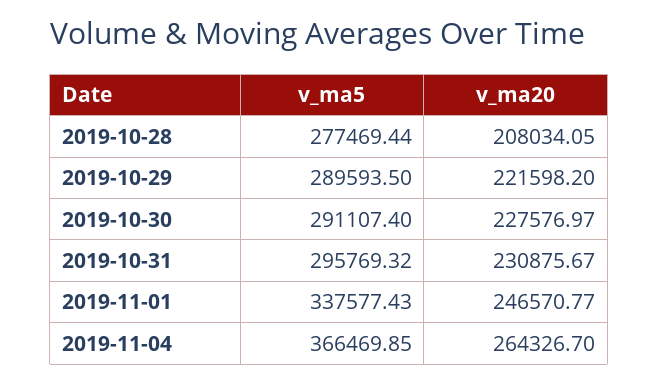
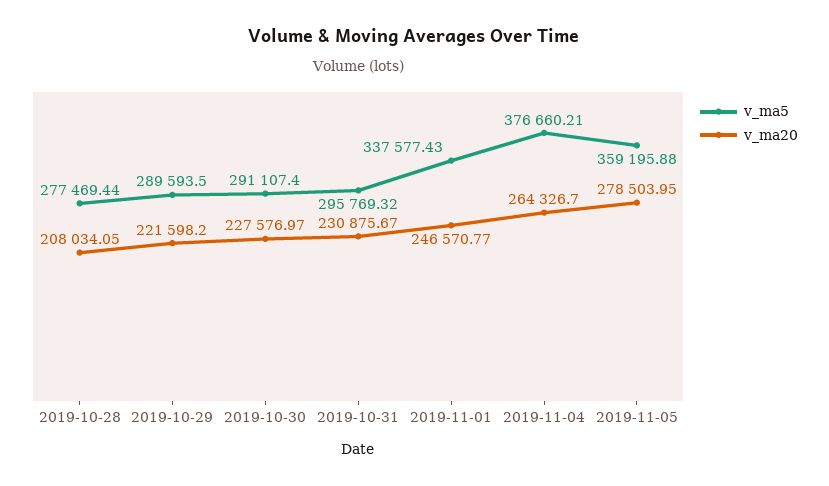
v_ma5, 2019-11-04: 366469.85 -> 376660.21
v_ma5, 2019-11-05: none -> 359195.88
v_ma20, 2019-11-05: none -> 278503.95

